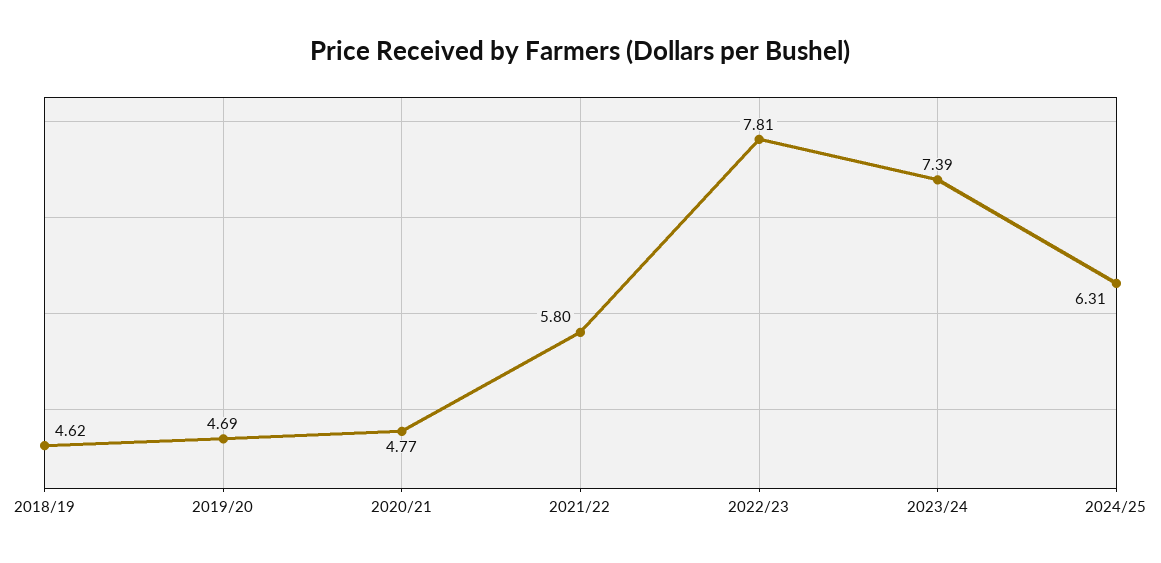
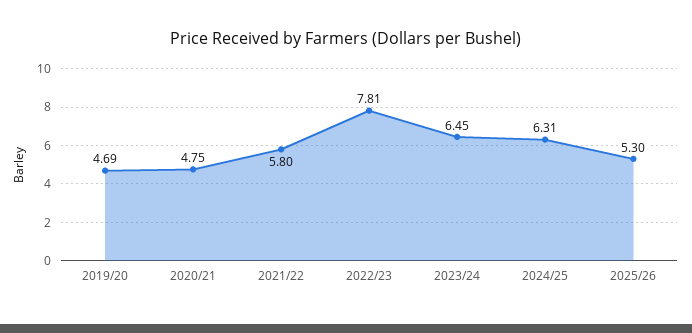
2018/19: 4.62 -> none
2020/21: 4.77 -> 4.75
2023/24: 7.39 -> 6.45
2025/26: none -> 5.3

